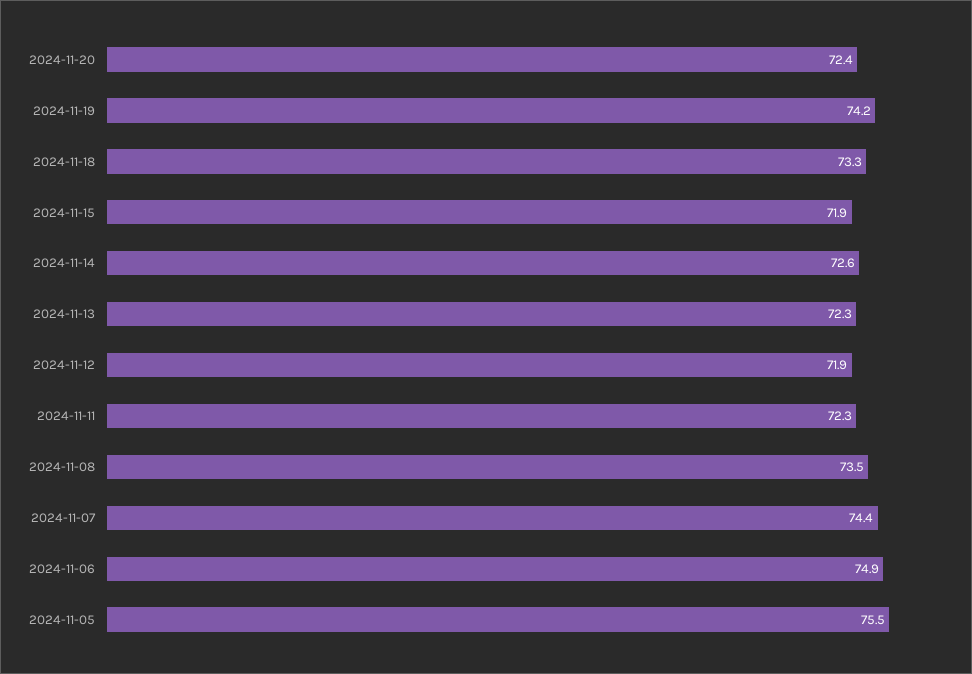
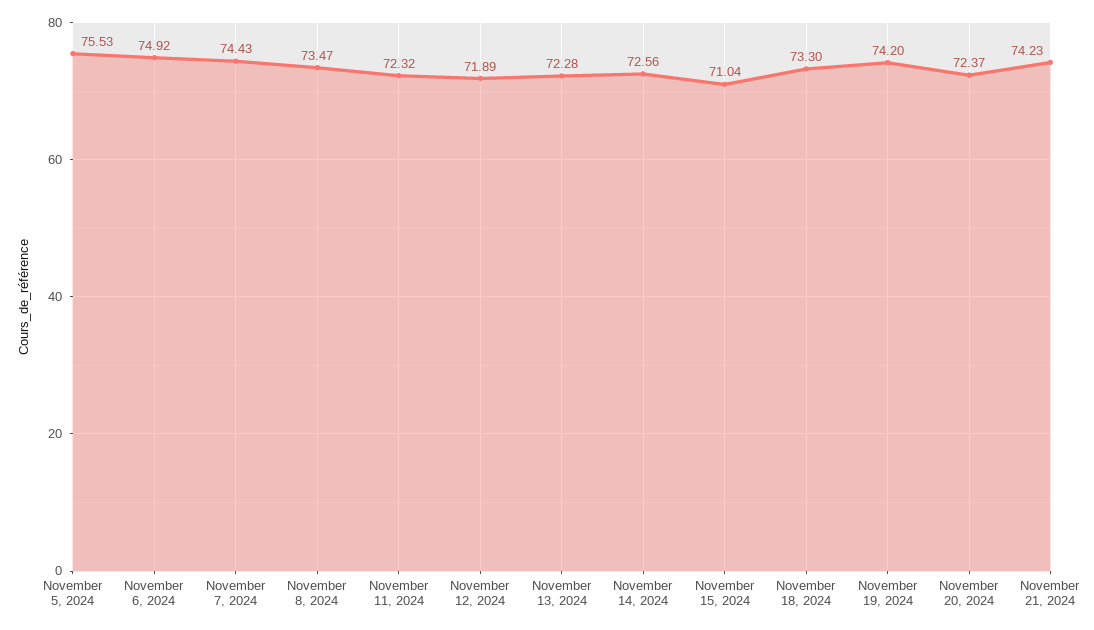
2024-11-15: 71.9 -> 71.04
November 21, 2024: none -> 74.23

